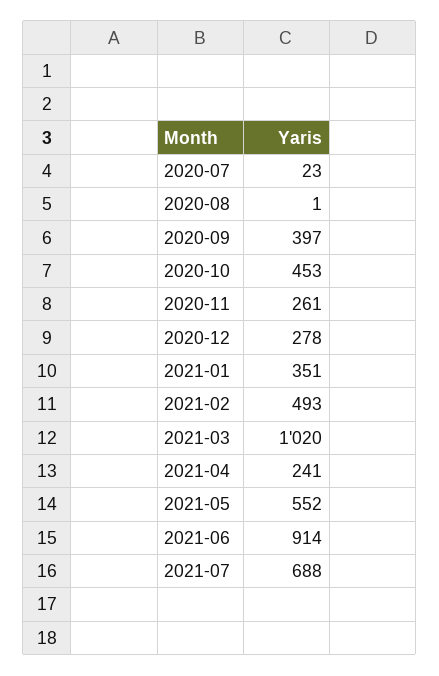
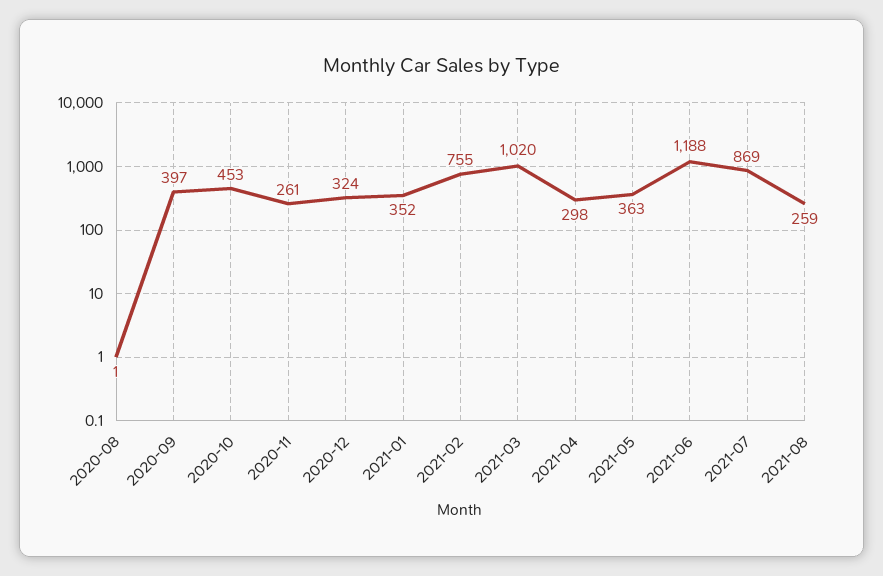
2020-07: 23 -> none
2020-12: 278 -> 324
2021-01: 351 -> 352
2021-02: 493 -> 755
2021-04: 241 -> 298
2021-05: 552 -> 363
2021-06: 914 -> 1188
2021-07: 688 -> 869
2021-08: none -> 259

